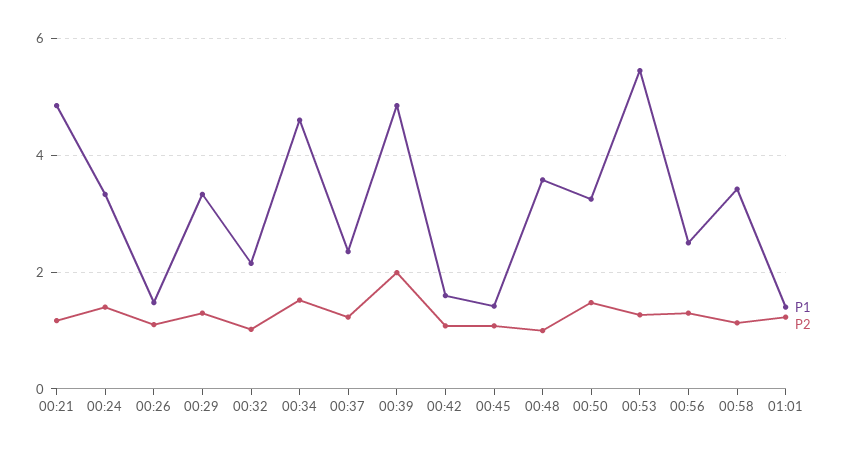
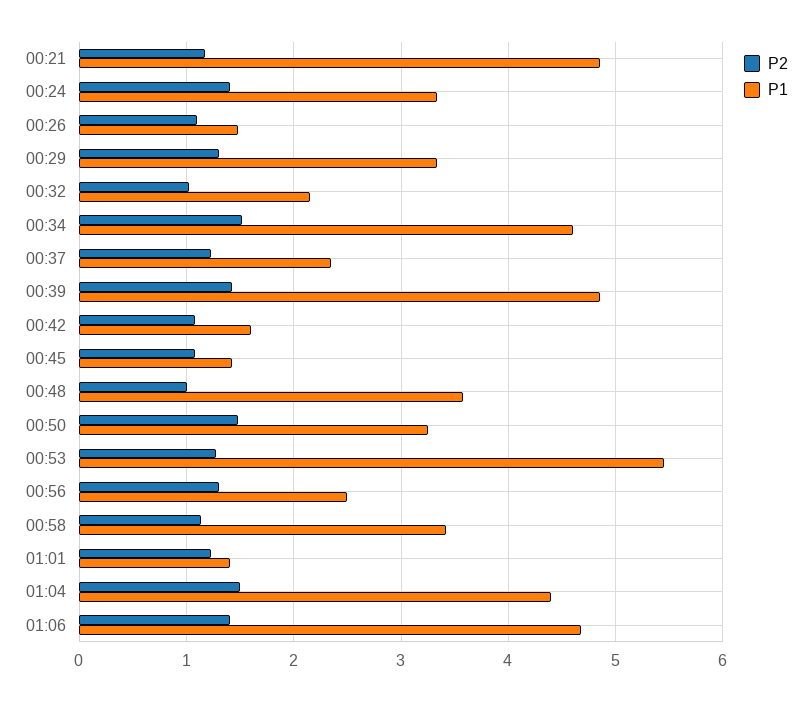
P2, 00:39: 2 -> 1.4
P2, 01:04: none -> 1.5
P1, 01:04: none -> 4.4
P2, 01:06: none -> 1.4
P1, 01:06: none -> 4.7

